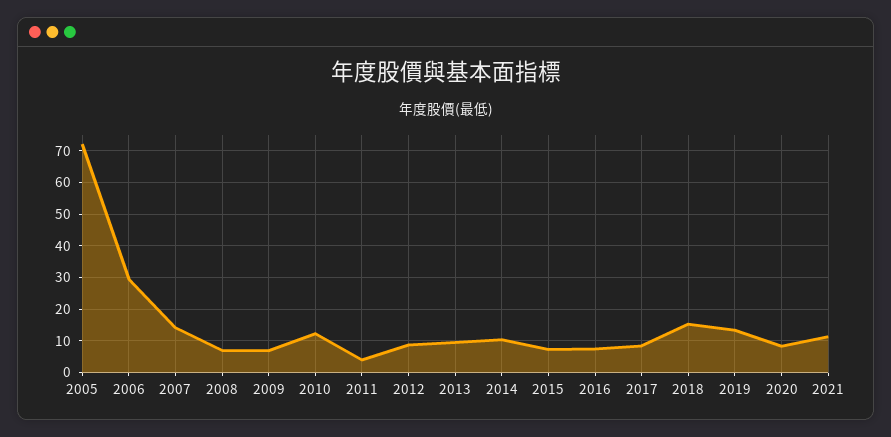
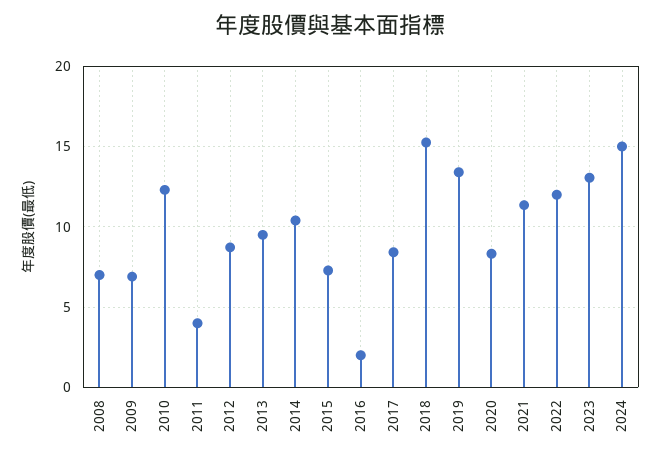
2005: 72 -> none
2006: 30 -> none
2007: 14 -> none
2016: 8 -> 2
2022: none -> 12
2023: none -> 13
2024: none -> 15

